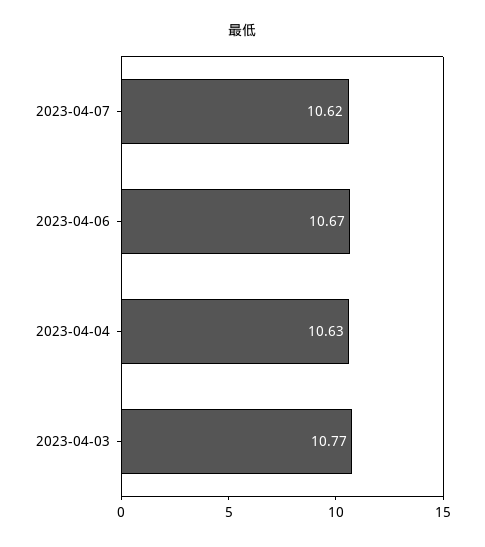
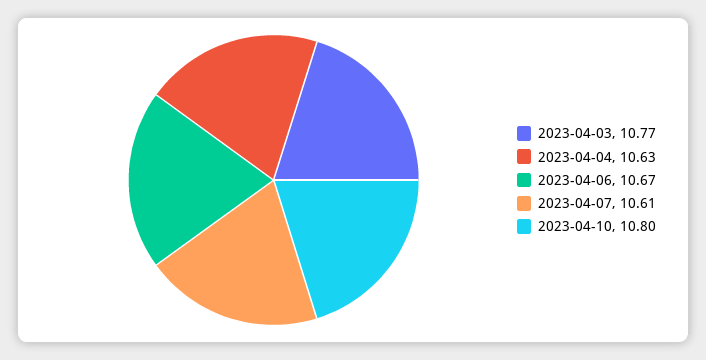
2023-04-07: 10.62 -> 10.61
2023-04-10: none -> 10.8

